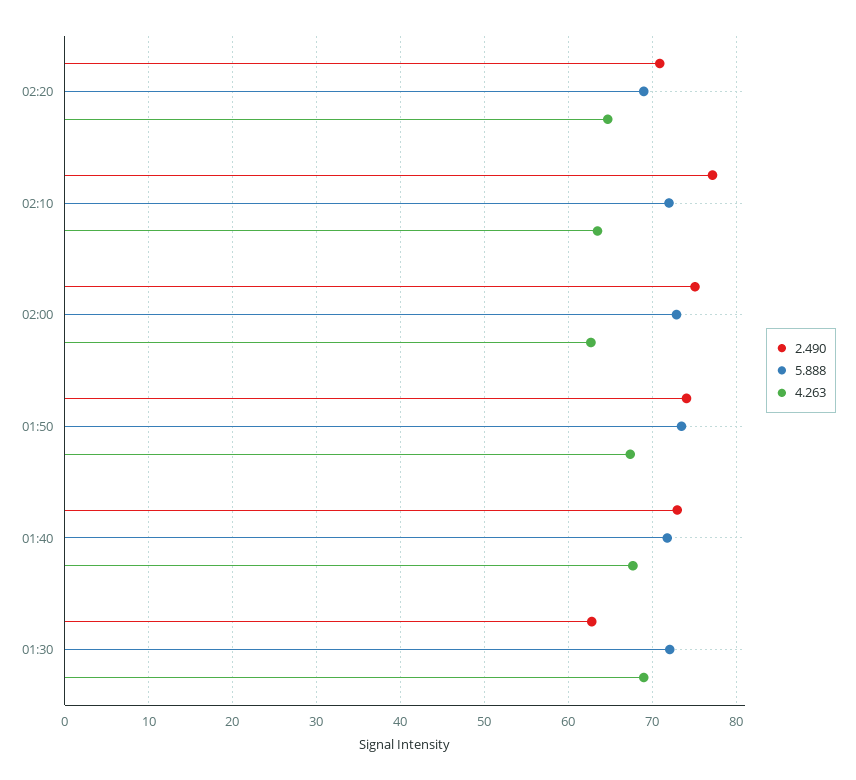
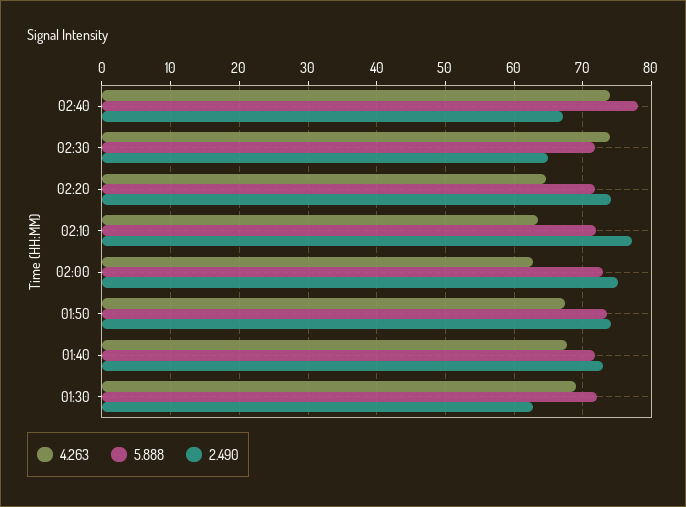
2.490, 02:20: 71 -> 74
5.888, 02:20: 69 -> 72
4.263, 02:40: none -> 74
5.888, 02:40: none -> 78
2.490, 02:40: none -> 67
4.263, 02:30: none -> 74
5.888, 02:30: none -> 72
2.490, 02:30: none -> 65

